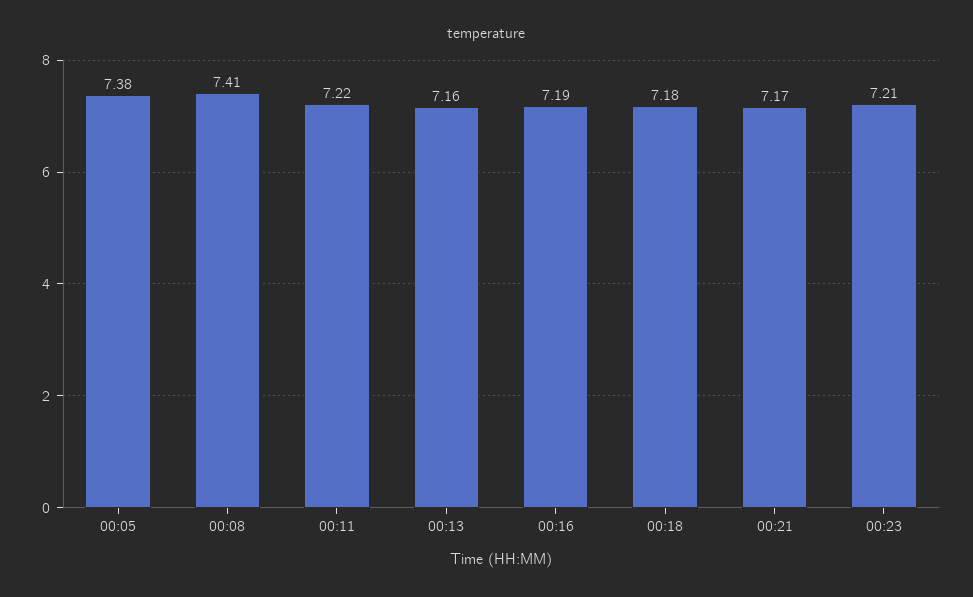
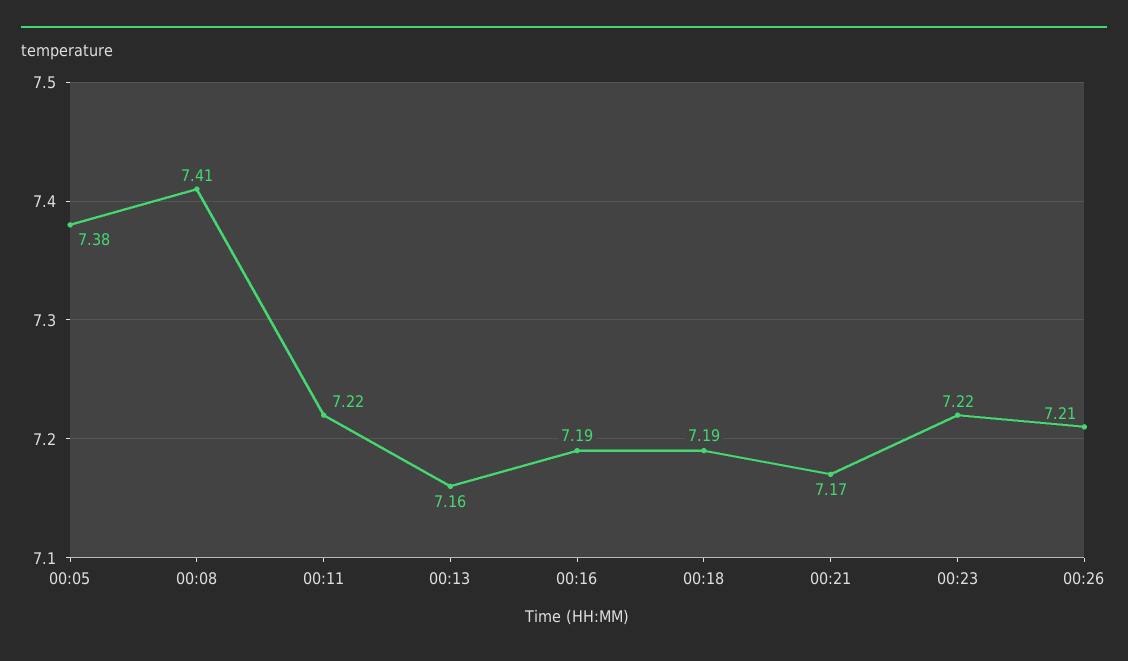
00:18: 7.18 -> 7.19
00:23: 7.21 -> 7.22
00:26: none -> 7.21

